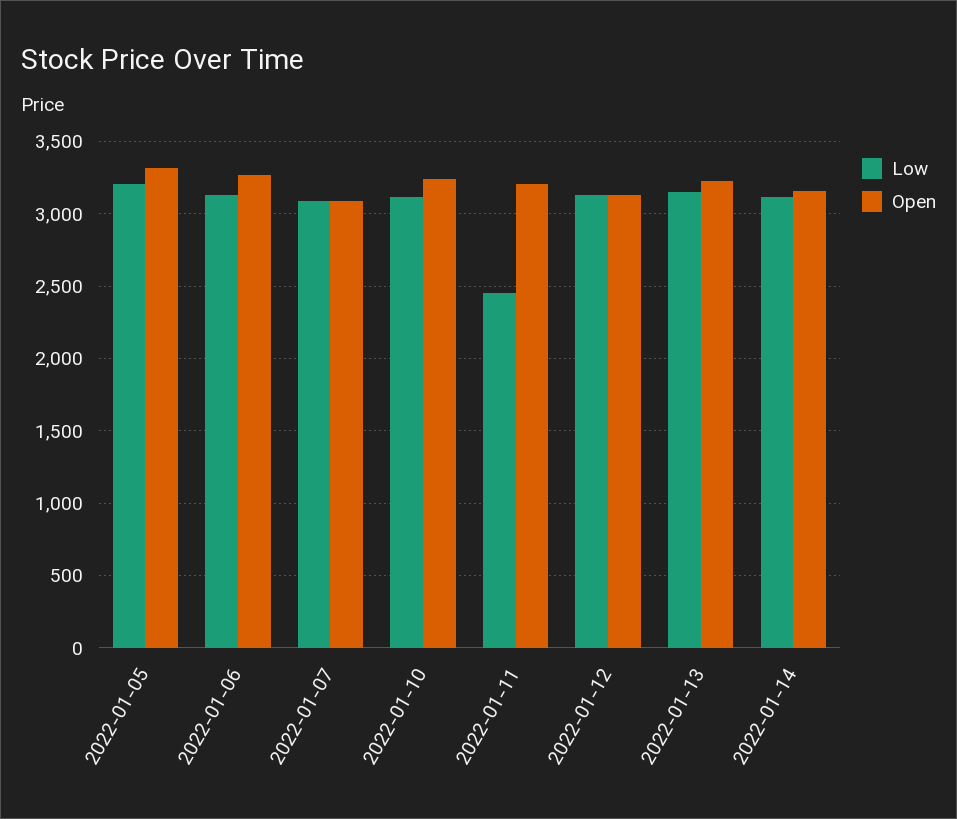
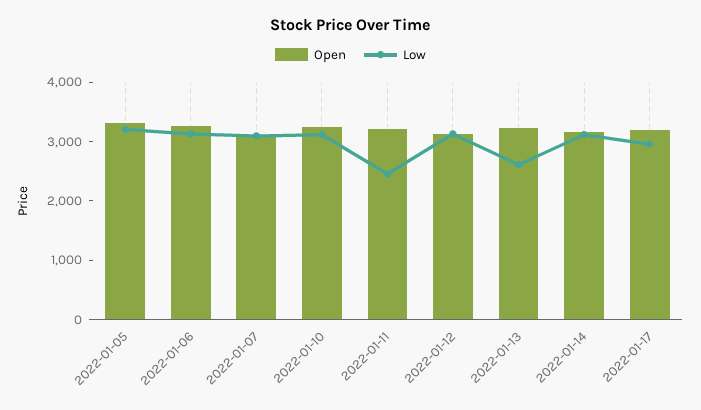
Low, 2022-01-13: 3150 -> 2600
Open, 2022-01-17: none -> 3200
Low, 2022-01-17: none -> 3000

